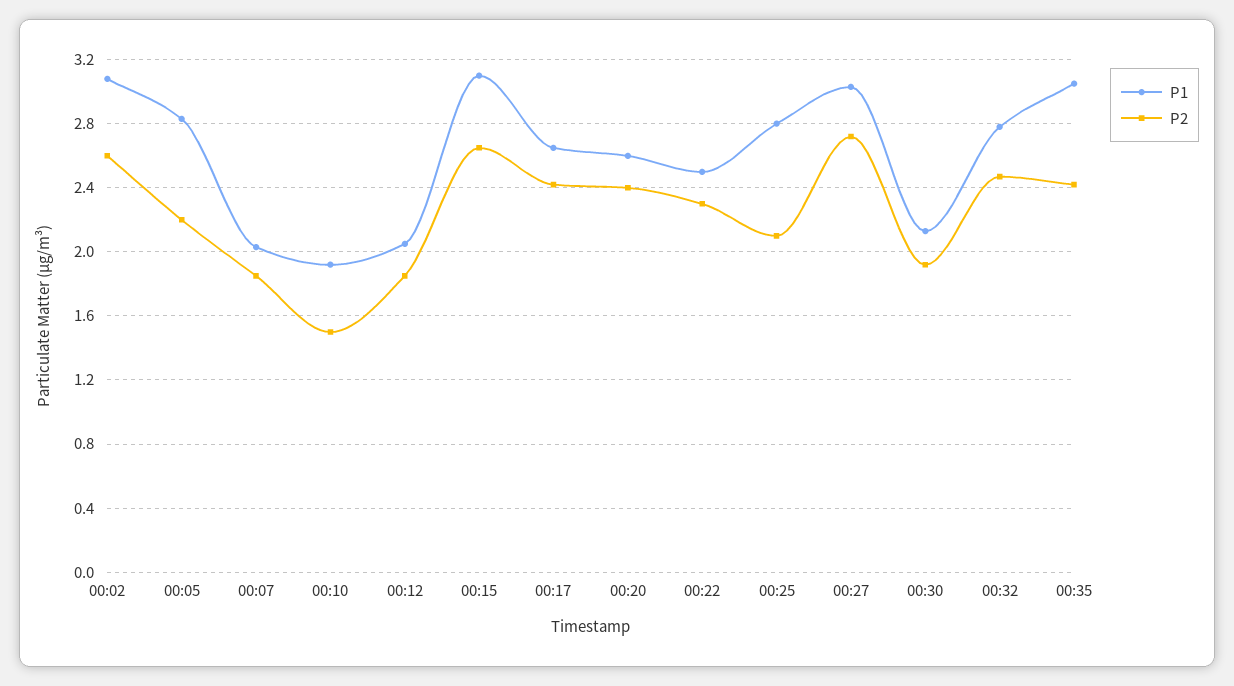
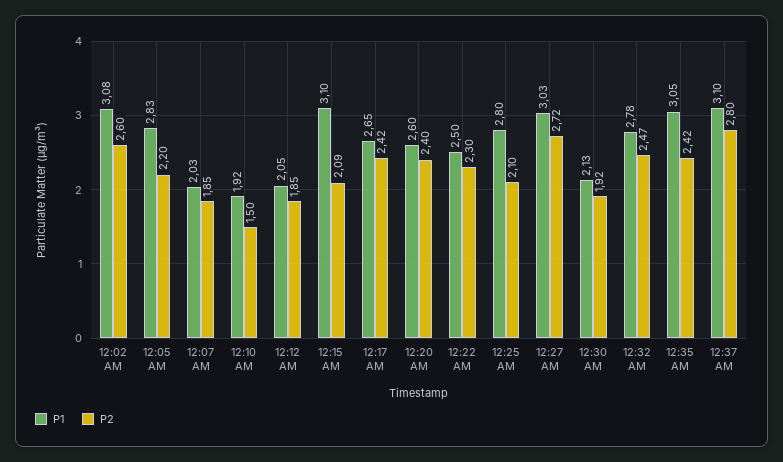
P2, 00:15: 2.65 -> 2.09
P1, 12:37 AM: none -> 3.1
P2, 12:37 AM: none -> 2.8

